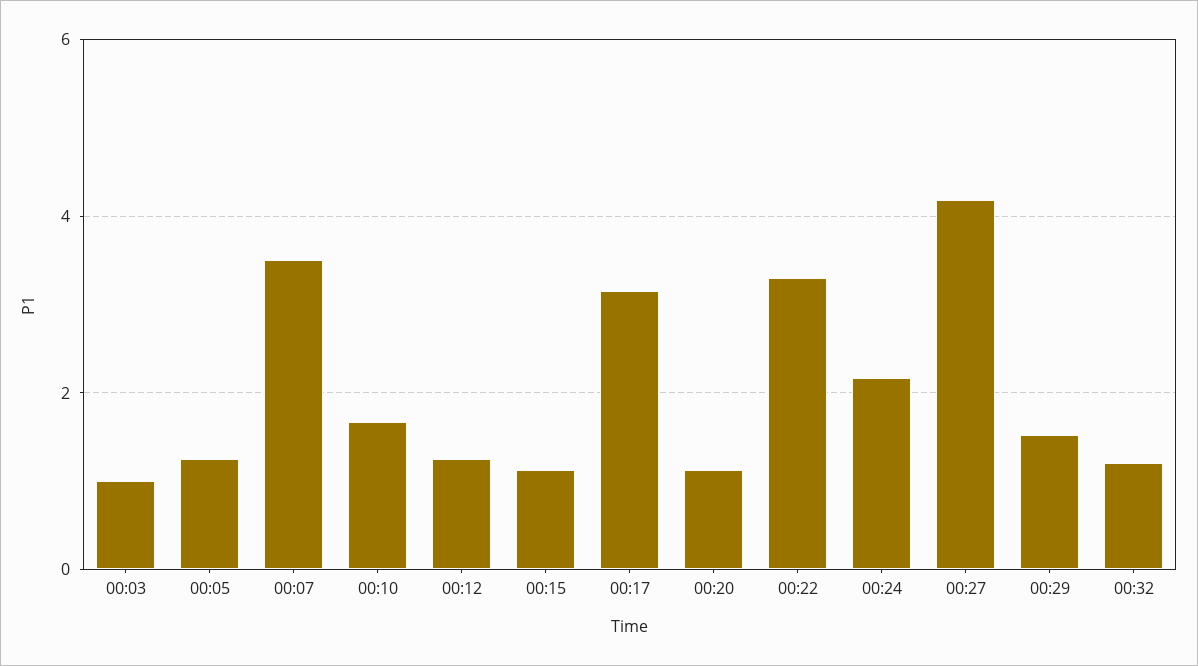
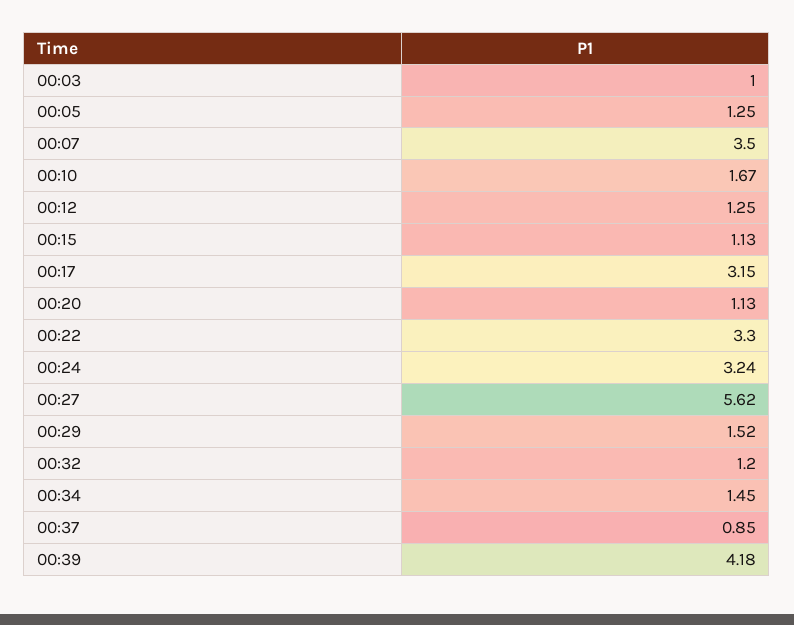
00:24: 2.2 -> 3.24
00:27: 4.2 -> 5.62
00:34: none -> 1.45
00:37: none -> 0.85
00:39: none -> 4.18

